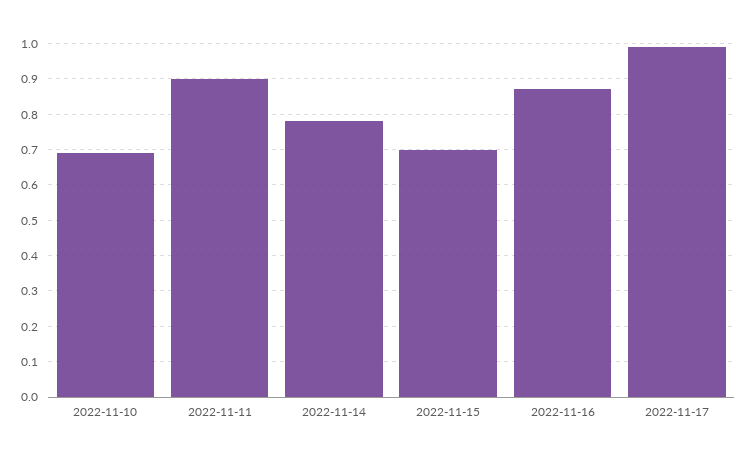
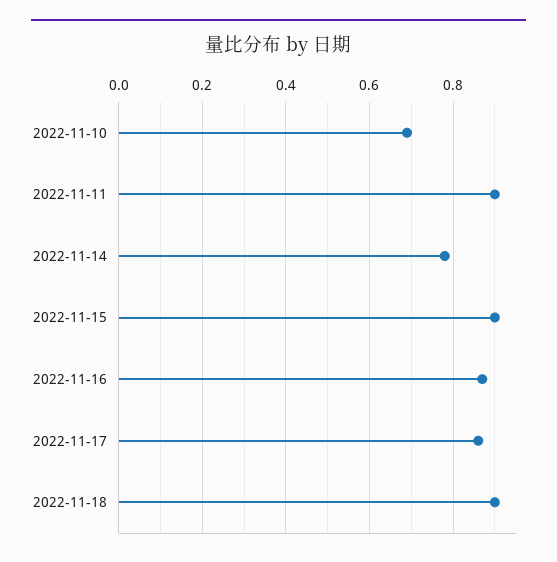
2022-11-15: 0.7 -> 0.9
2022-11-17: 1 -> 0.85
2022-11-18: none -> 0.9

